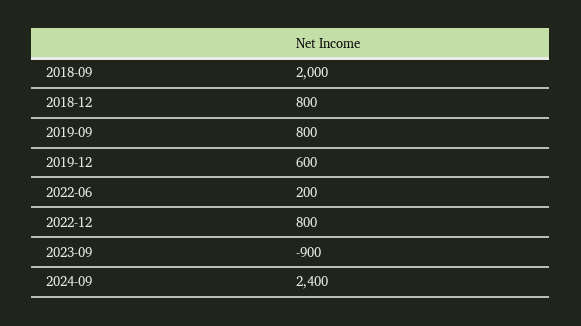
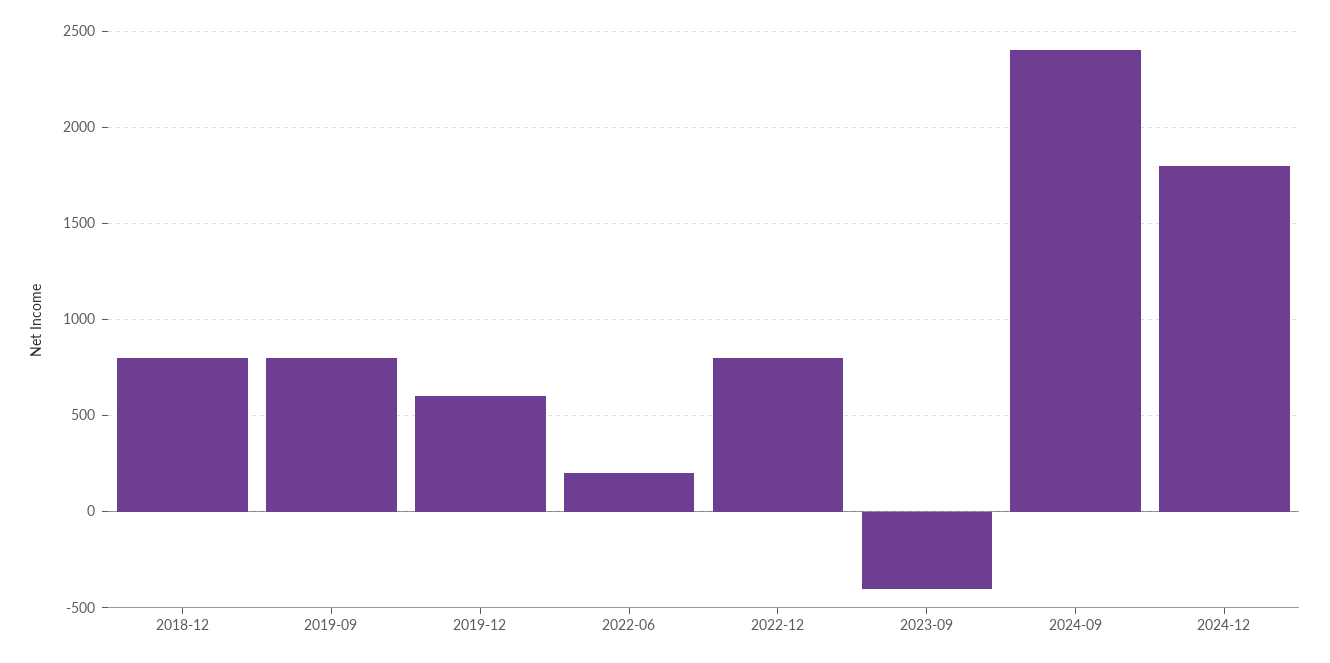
2018-09: 2000 -> none
2023-09: -900 -> -400
2024-12: none -> 1800

